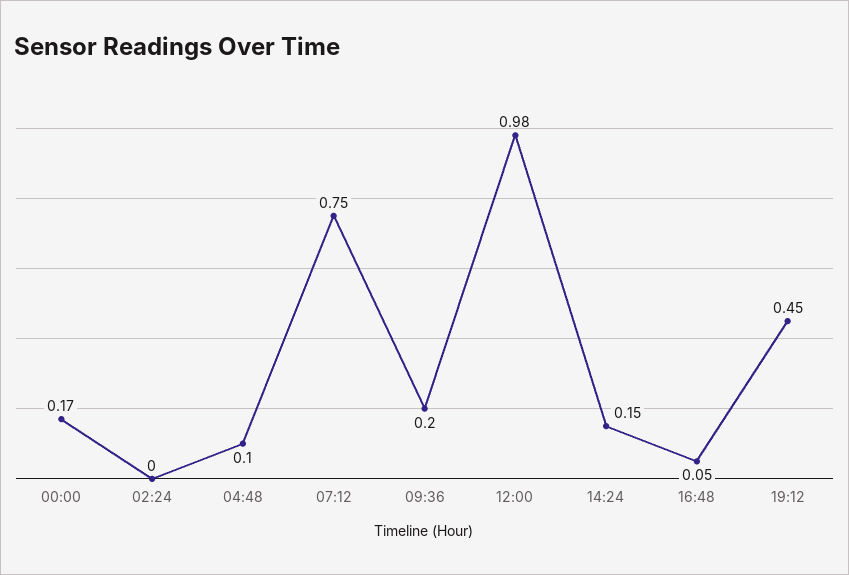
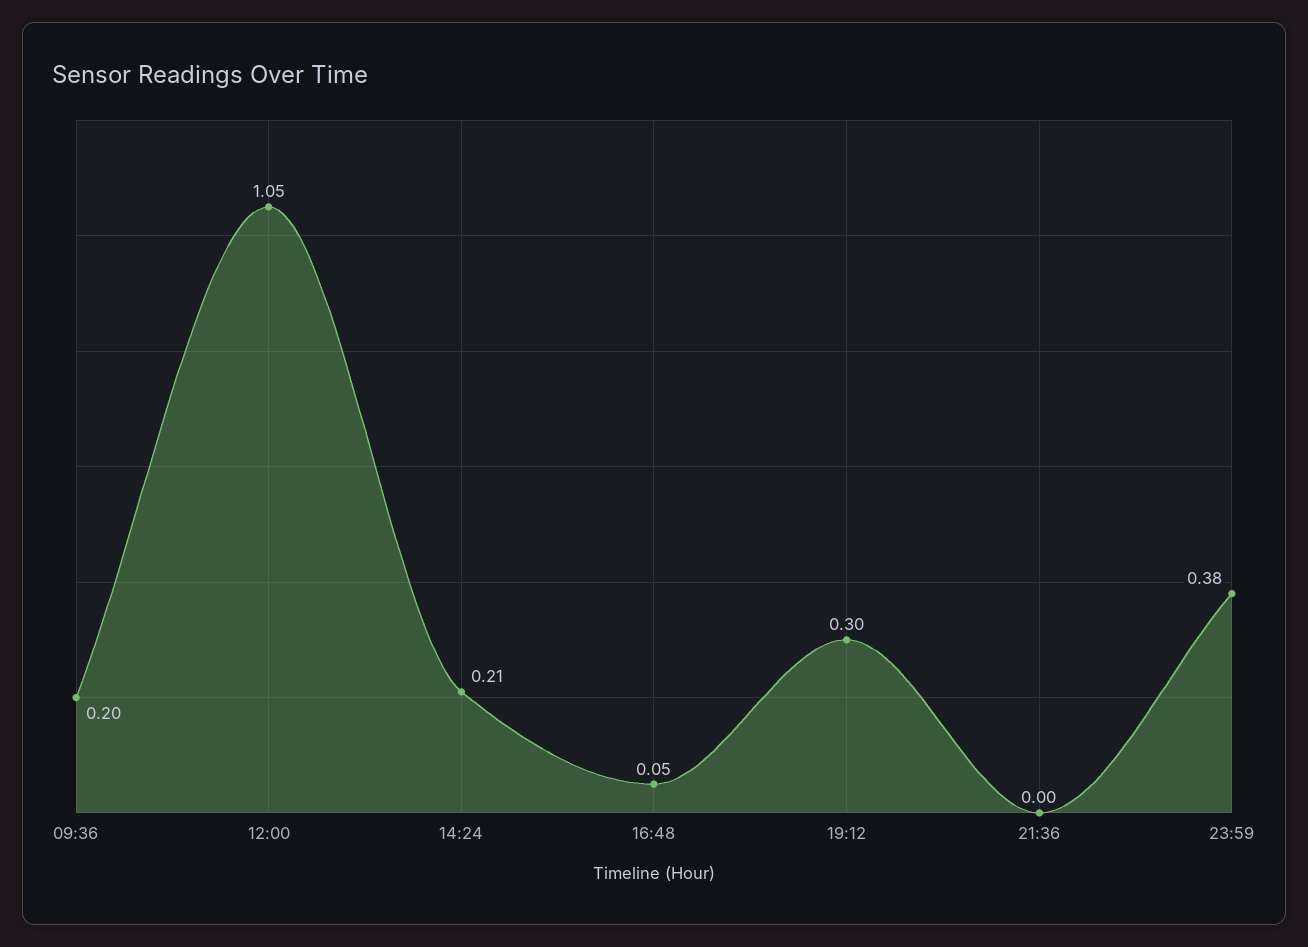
00:00: 0.17 -> none
02:24: 0 -> none
04:48: 0.1 -> none
07:12: 0.75 -> none
12:00: 0.98 -> 1.05
14:24: 0.15 -> 0.21
19:12: 0.45 -> 0.3
21:36: none -> 0
23:59: none -> 0.38

